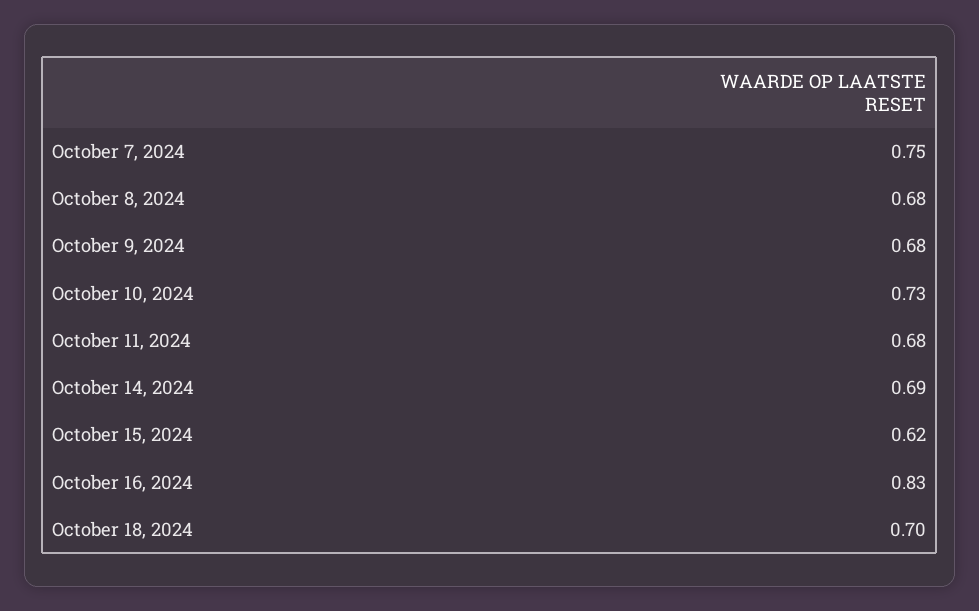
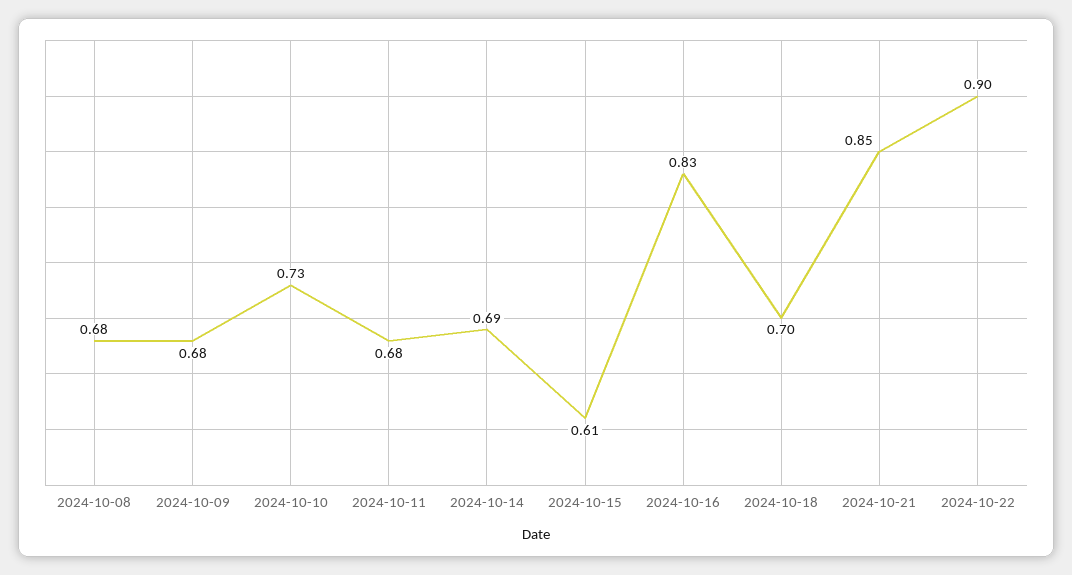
October 7, 2024: 0.75 -> none
October 15, 2024: 0.62 -> 0.61
2024-10-21: none -> 0.85
2024-10-22: none -> 0.9

